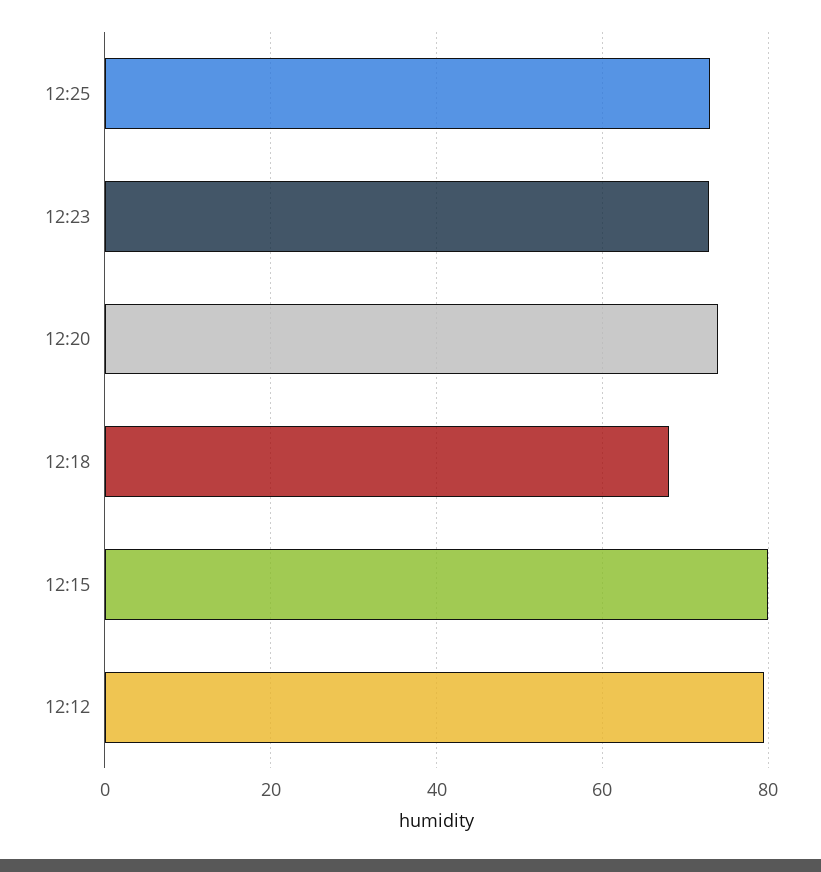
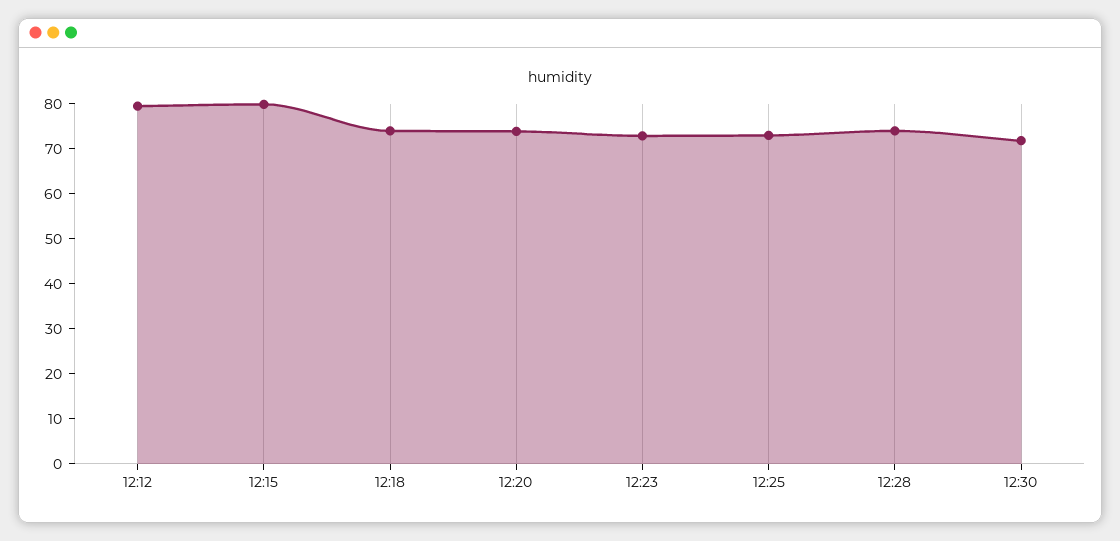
12:18: 68 -> 74
12:28: none -> 74
12:30: none -> 72

